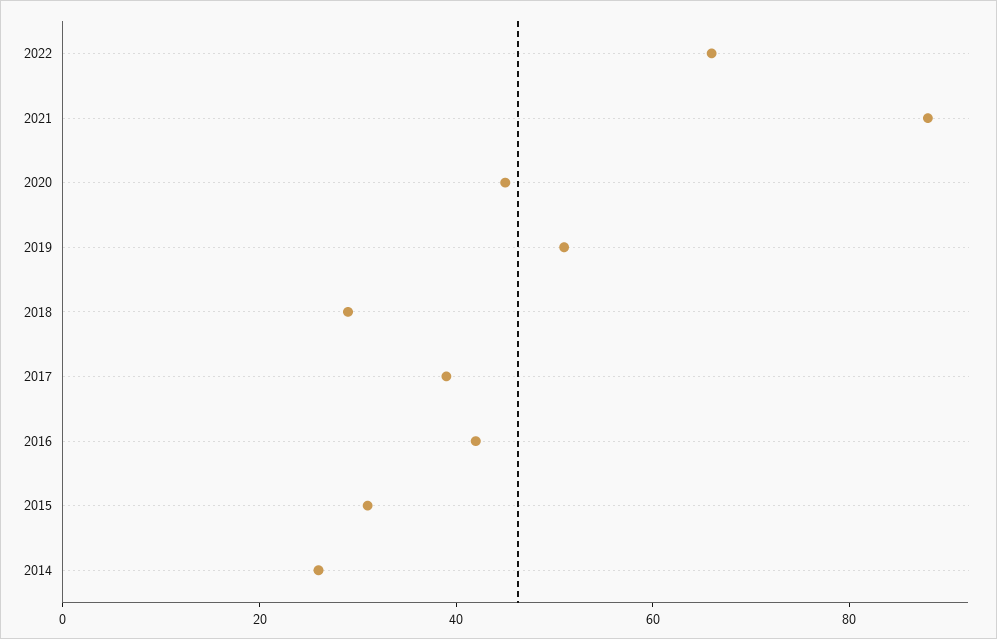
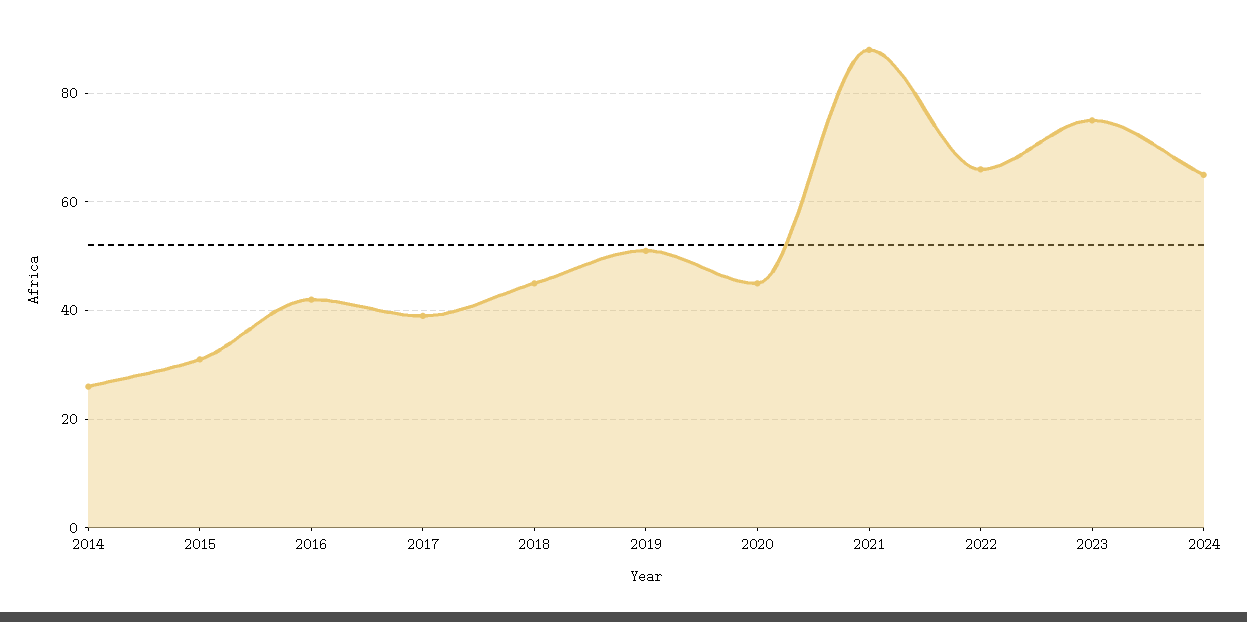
2018: 30 -> 45
2023: none -> 75
2024: none -> 65

